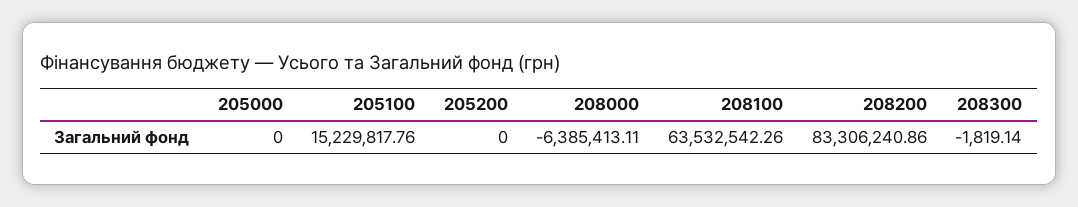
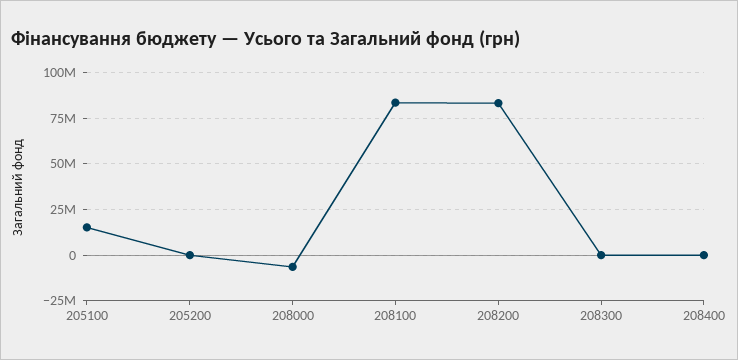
205000: 0 -> none
208100: 63532542.26 -> 85000000
208400: none -> 0

